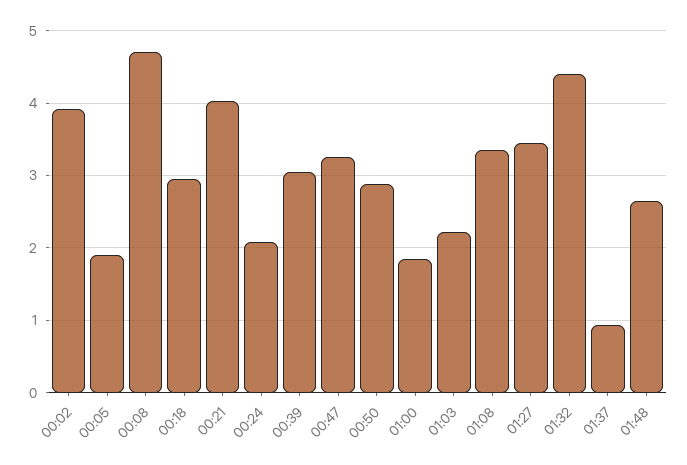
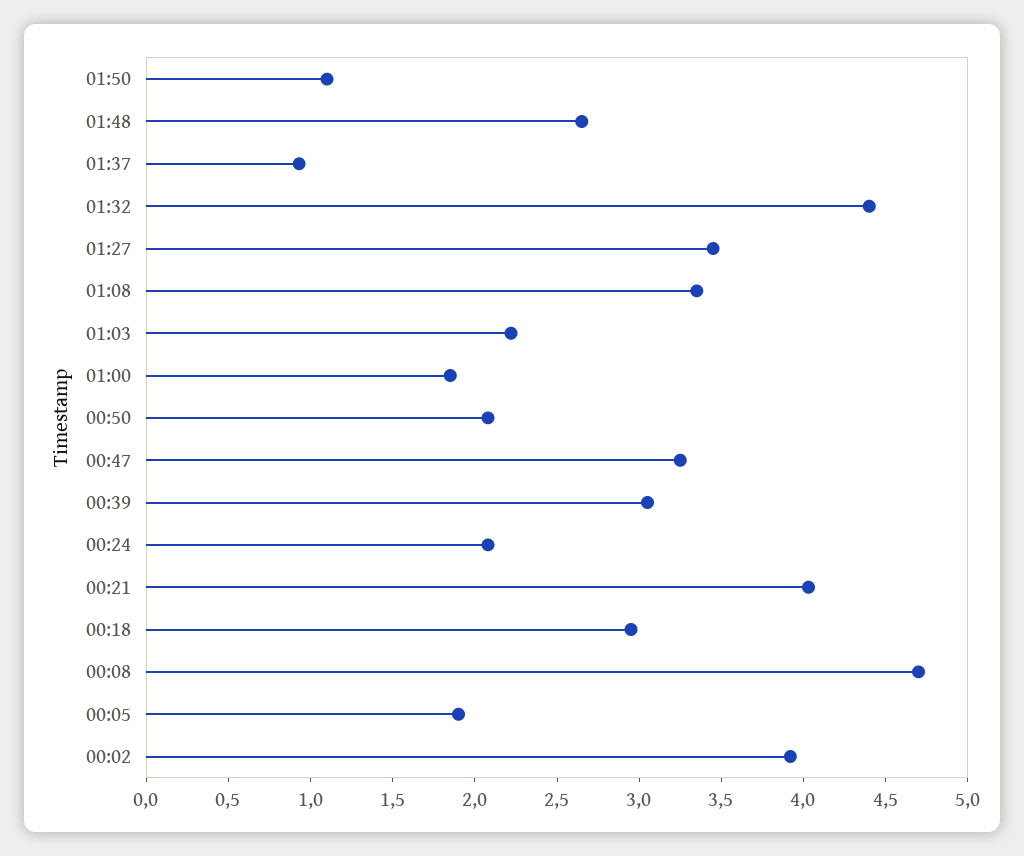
00:50: 2.9 -> 2.1
01:50: none -> 1.1

